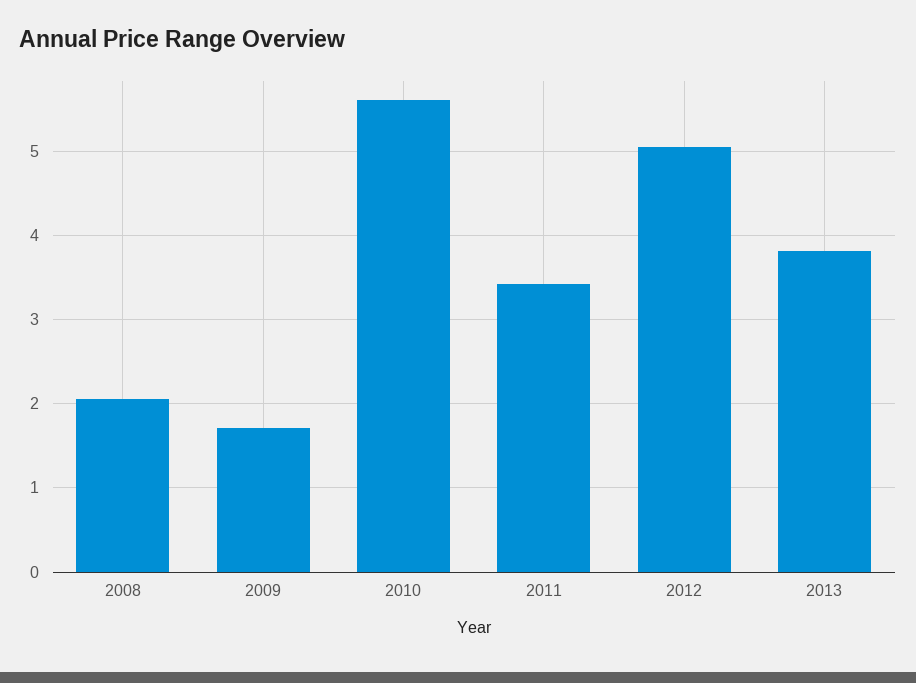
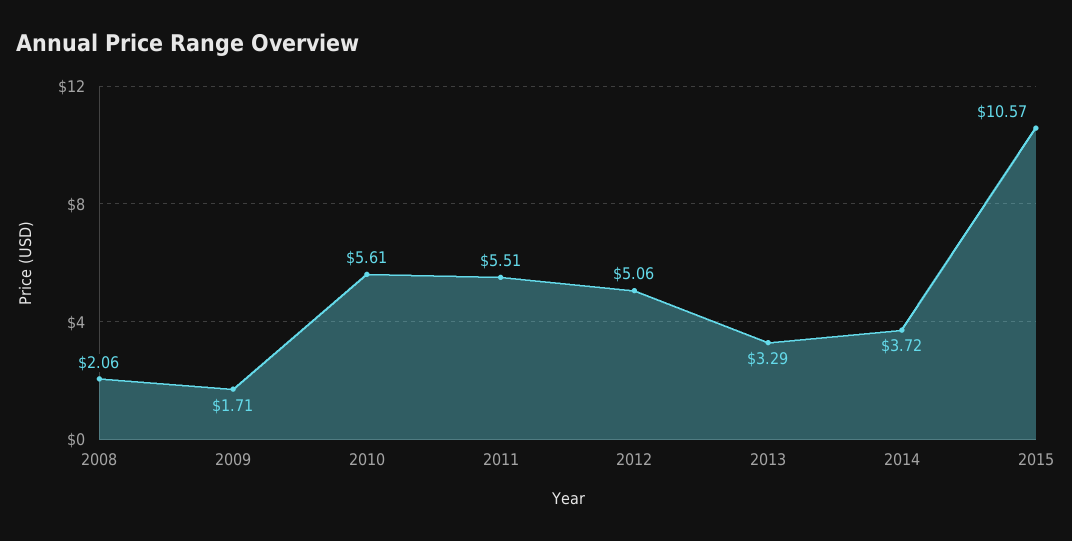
2011: 3.4 -> 5.51
2013: 3.8 -> 3.29
2014: none -> 3.72
2015: none -> 10.57

